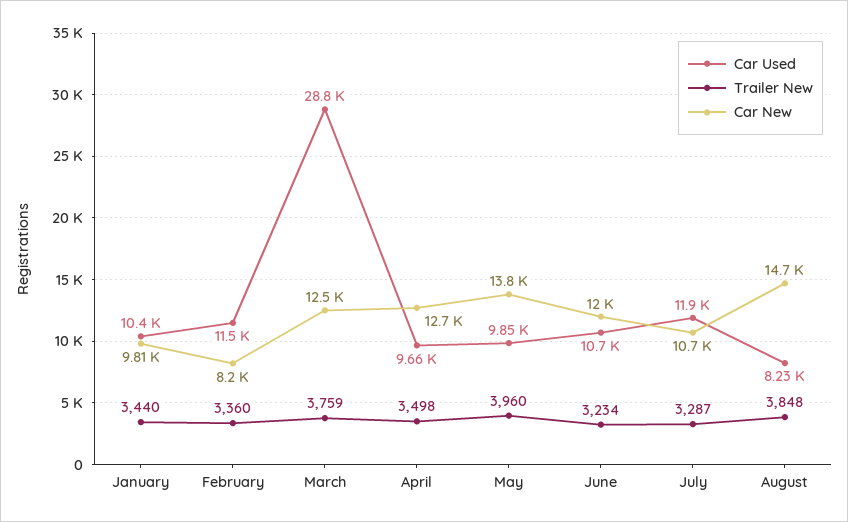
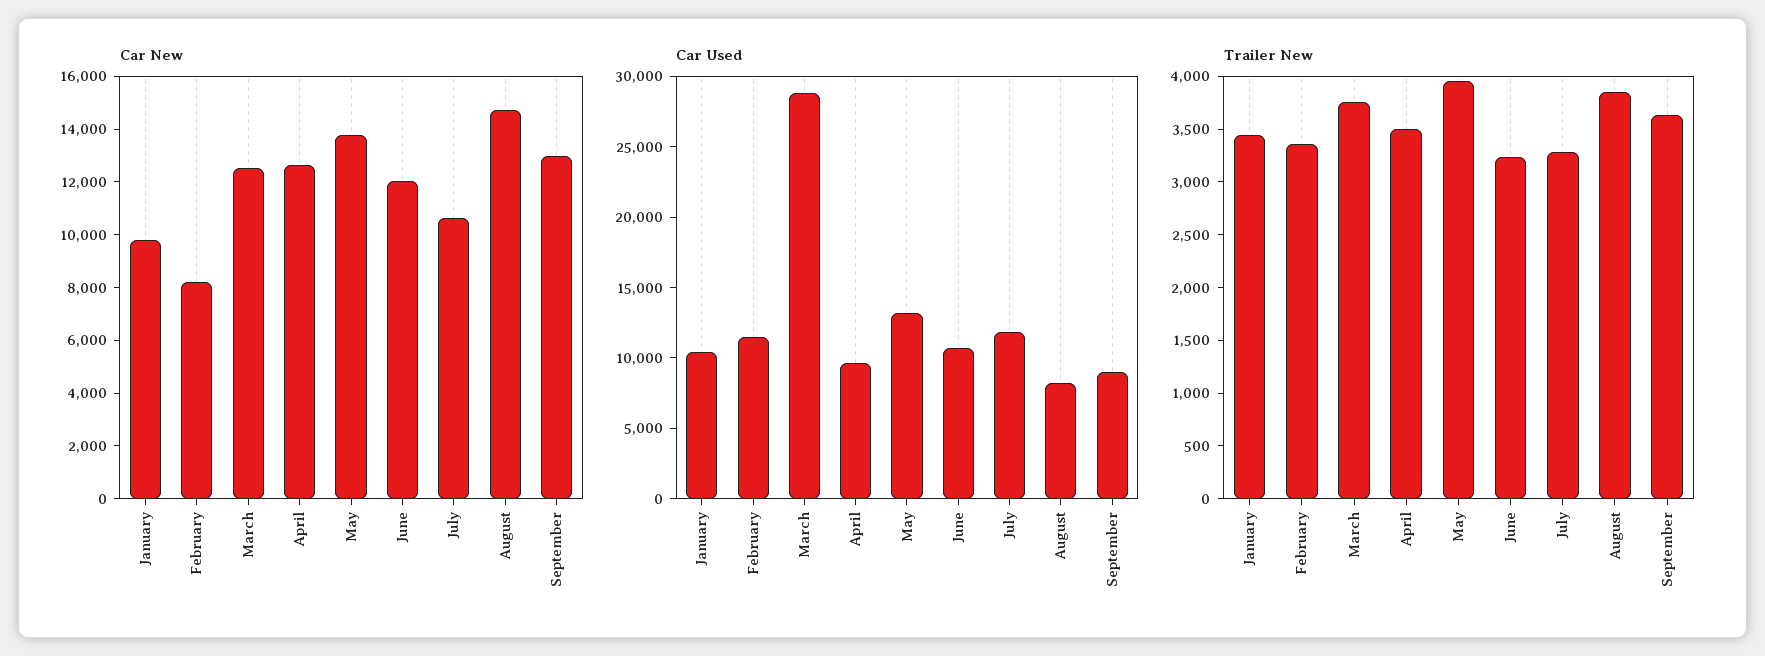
Car Used, May: 9850 -> 13000
Car New, September: none -> 13000
Car Used, September: none -> 9000
Trailer New, September: none -> 3600

